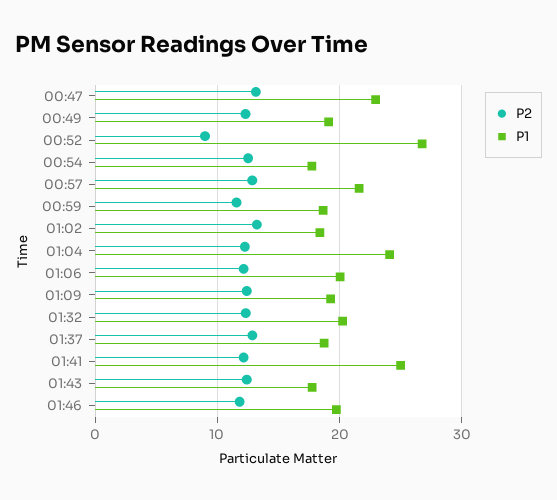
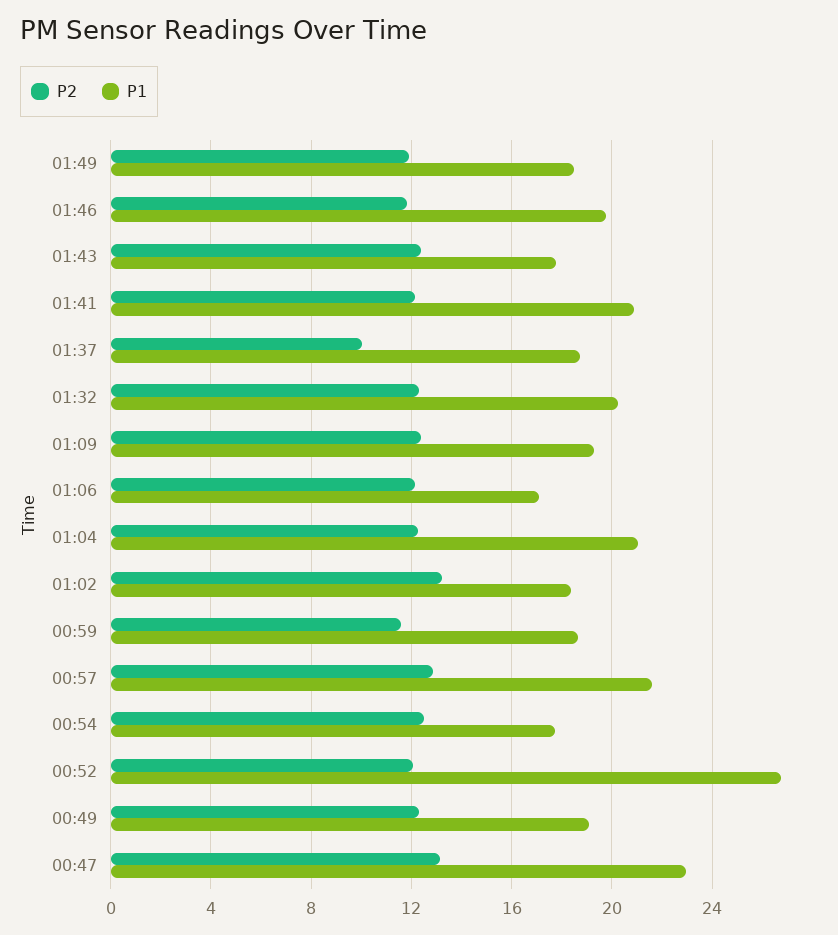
P2, 00:52: 9 -> 12
P1, 01:04: 24 -> 21
P1, 01:06: 20 -> 17
P2, 01:37: 13 -> 10
P1, 01:41: 25 -> 21
P2, 01:49: none -> 12
P1, 01:49: none -> 18.5

